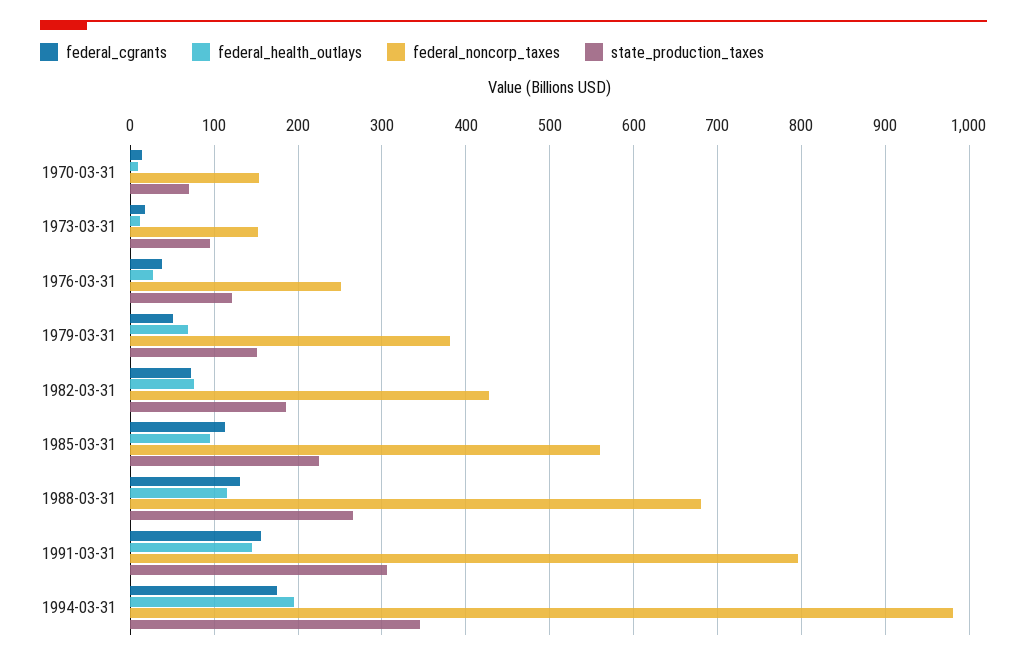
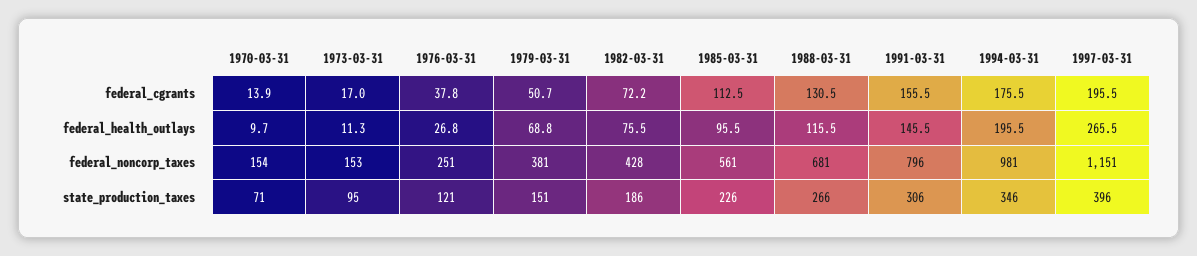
federal_cgrants, 1997-03-31: none -> 195.5
federal_health_outlays, 1997-03-31: none -> 265.5
federal_noncorp_taxes, 1997-03-31: none -> 1151
state_production_taxes, 1997-03-31: none -> 396

